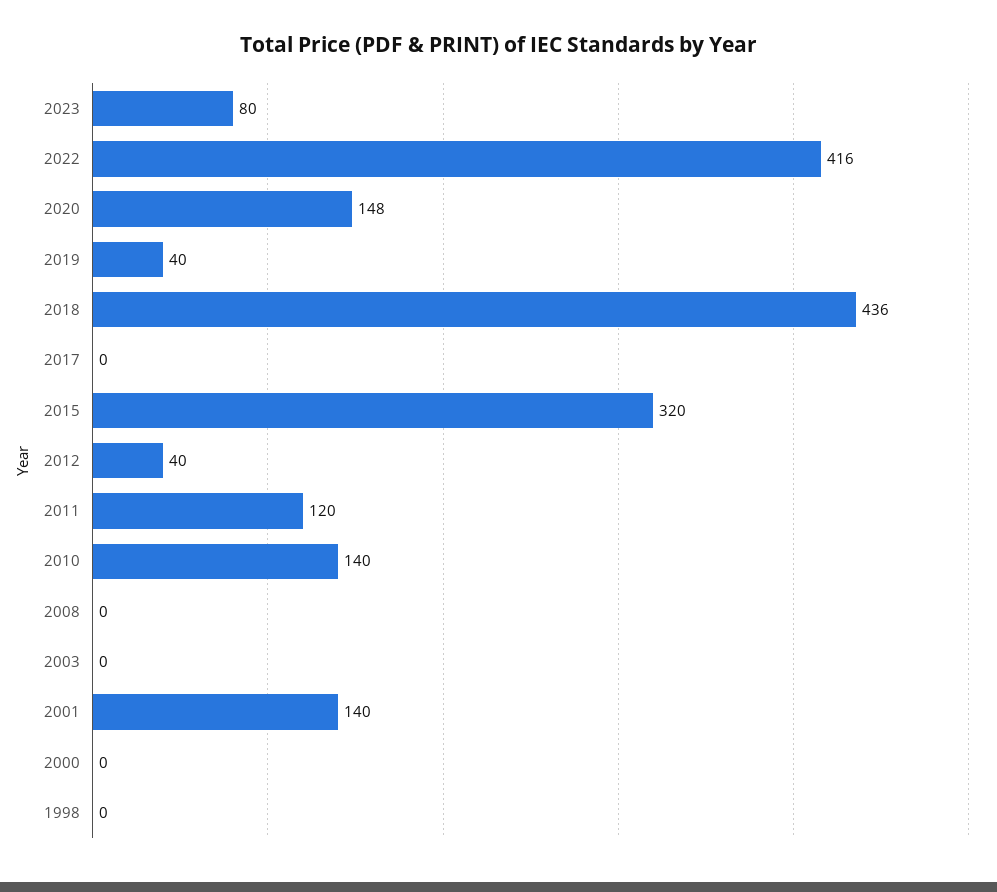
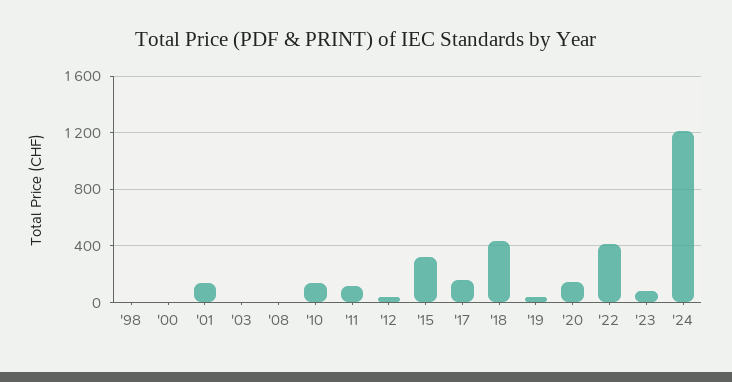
2017: 0 -> 150
'24: none -> 1200

